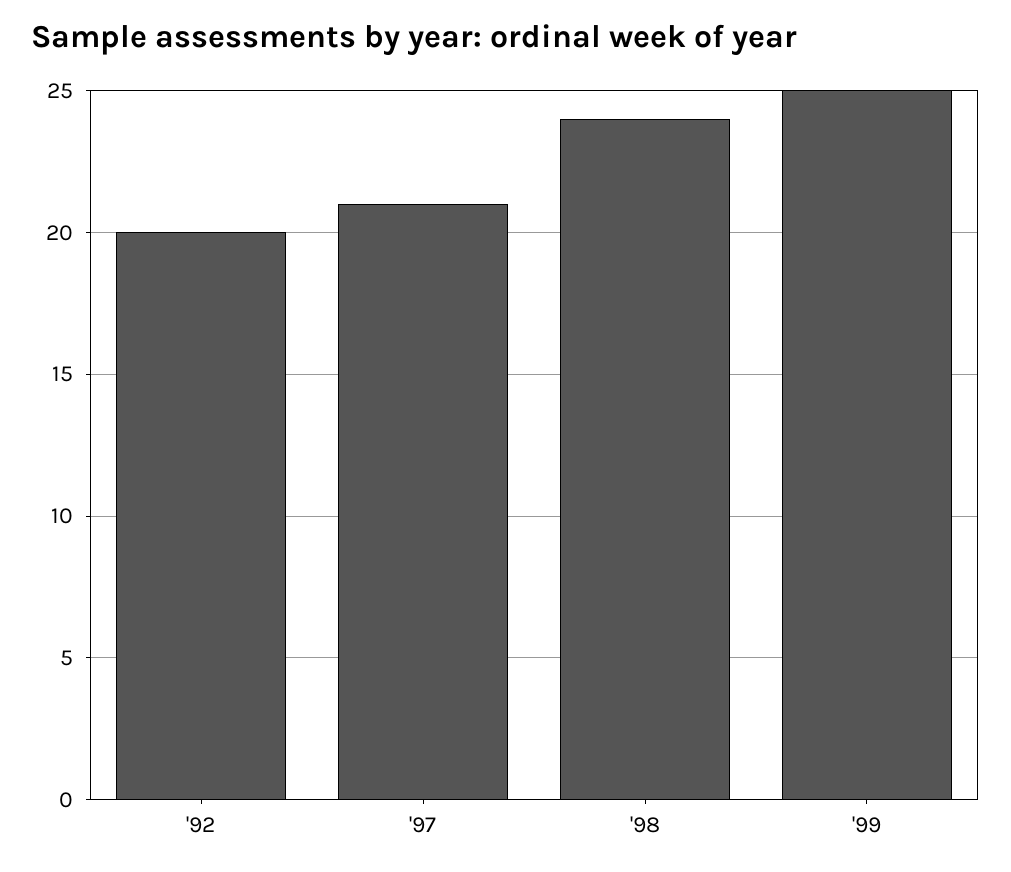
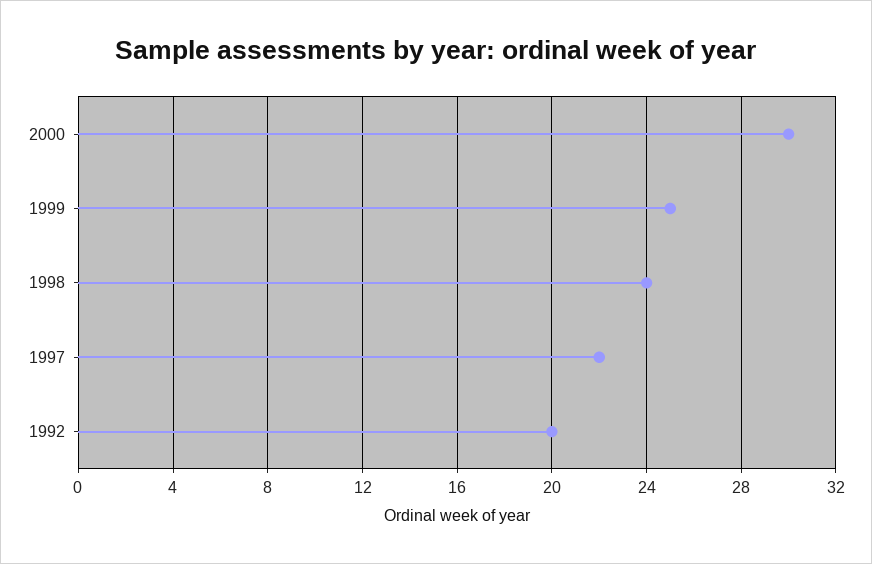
'97: 21 -> 22
2000: none -> 30

